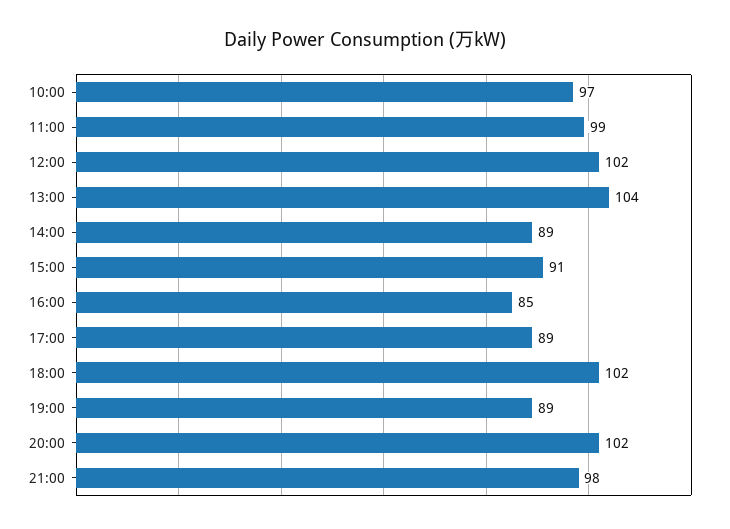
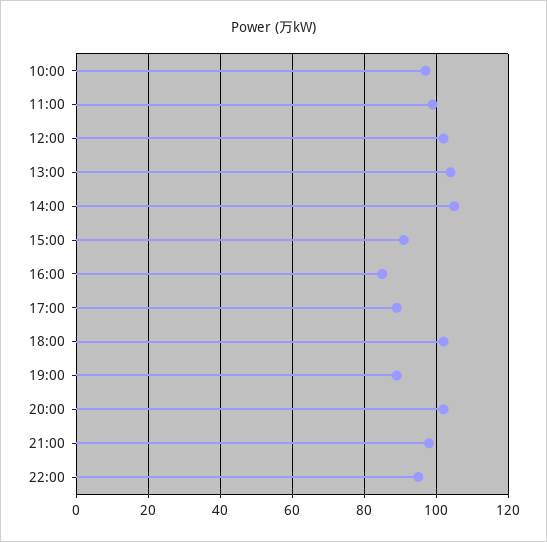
14:00: 89 -> 105
22:00: none -> 95

